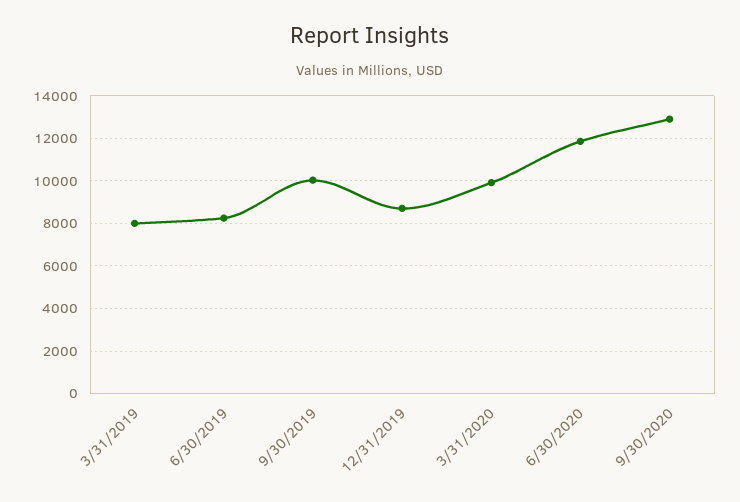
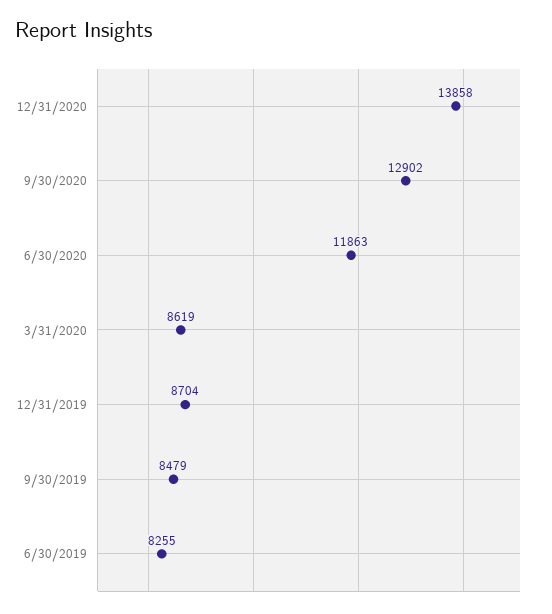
3/31/2019: 8000 -> none
9/30/2019: 10000 -> 8479
3/31/2020: 10000 -> 8619
12/31/2020: none -> 13858

